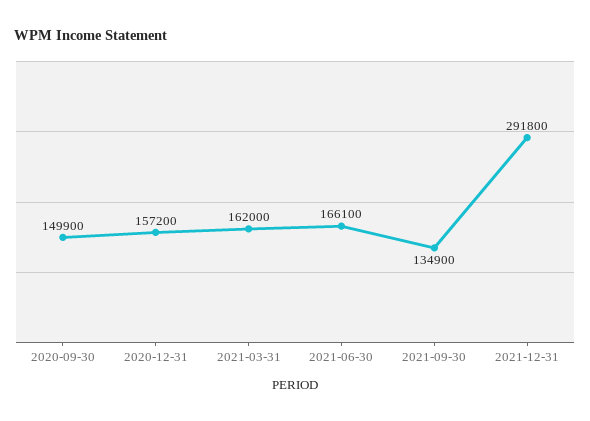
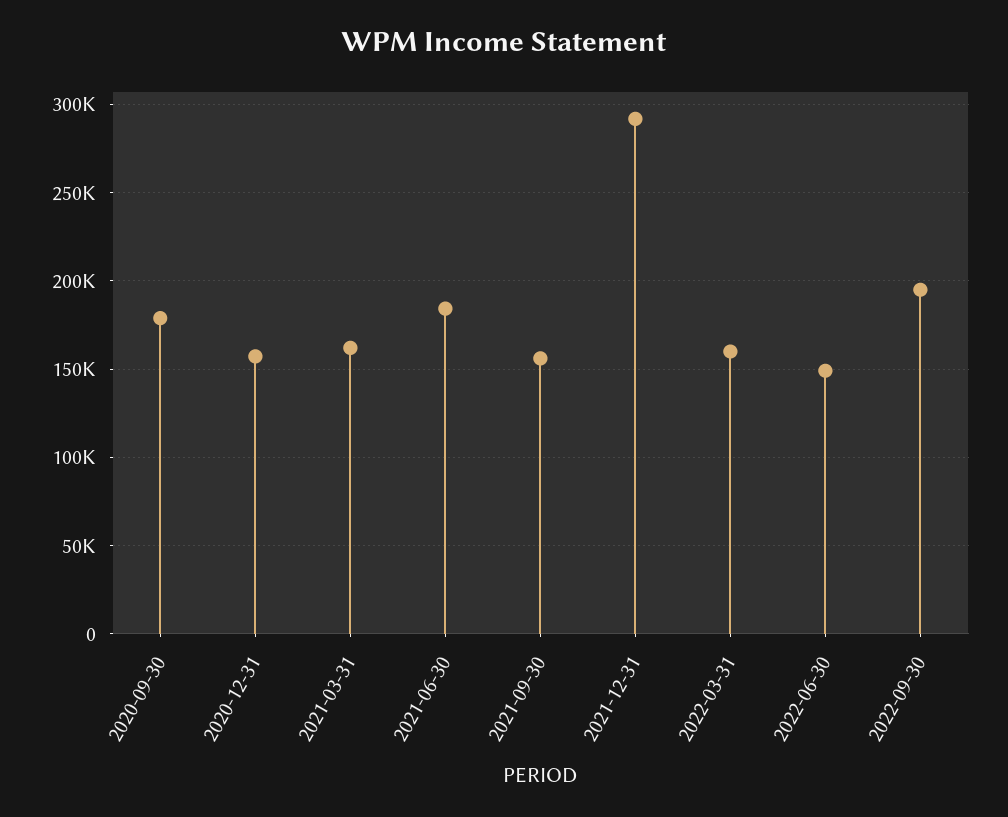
2020-09-30: 149900 -> 180000
2021-06-30: 166100 -> 185000
2021-09-30: 134900 -> 155000
2022-03-31: none -> 160000
2022-06-30: none -> 150000
2022-09-30: none -> 195000

